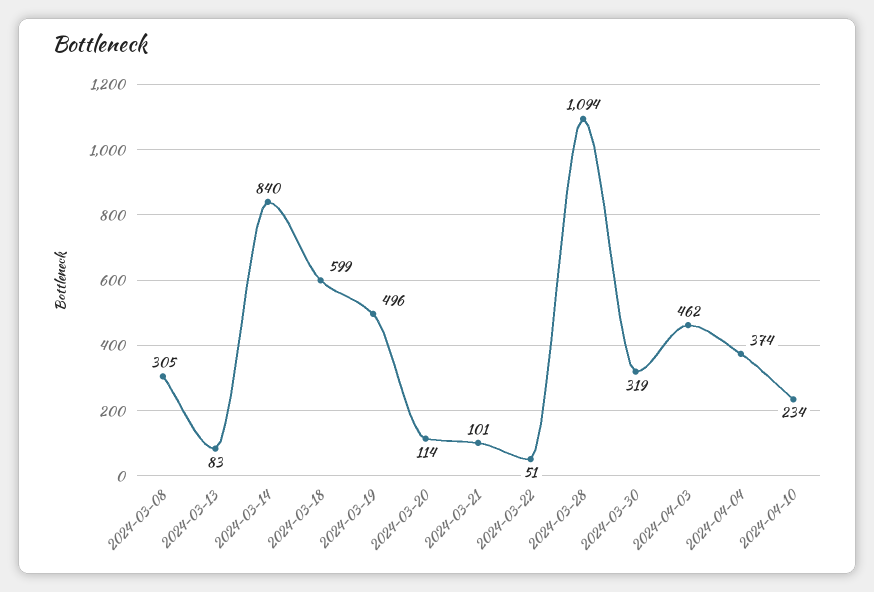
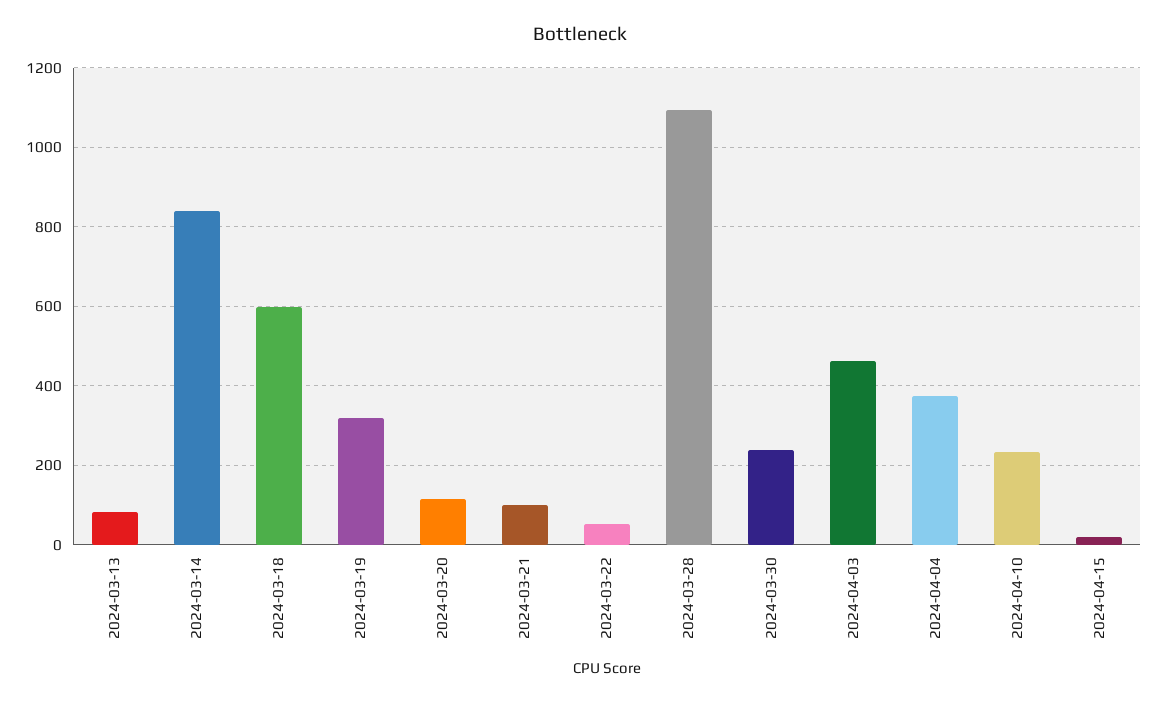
2024-03-08: 305 -> none
2024-03-19: 496 -> 320
2024-03-30: 319 -> 240
2024-04-15: none -> 20

